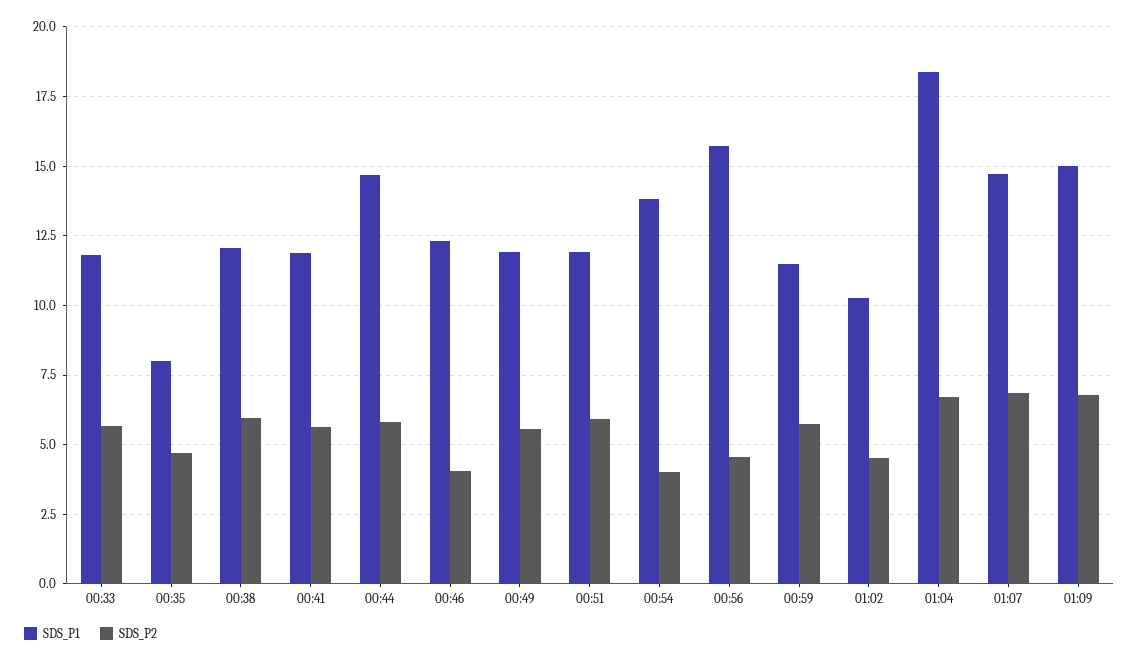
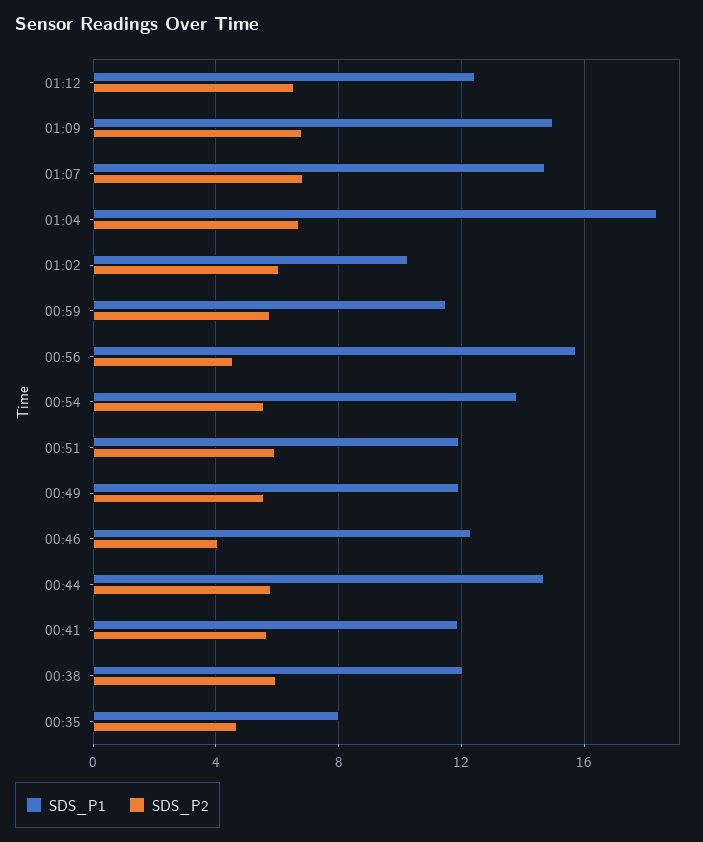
SDS_P1, 00:33: 11.75 -> none
SDS_P2, 00:33: 5.75 -> none
SDS_P2, 00:54: 4 -> 5.5
SDS_P2, 01:02: 4.5 -> 6
SDS_P1, 01:12: none -> 12.5
SDS_P2, 01:12: none -> 6.5

